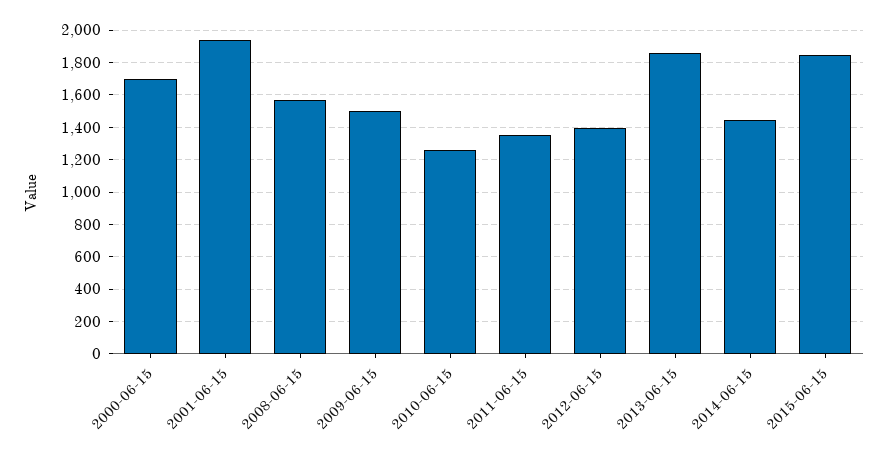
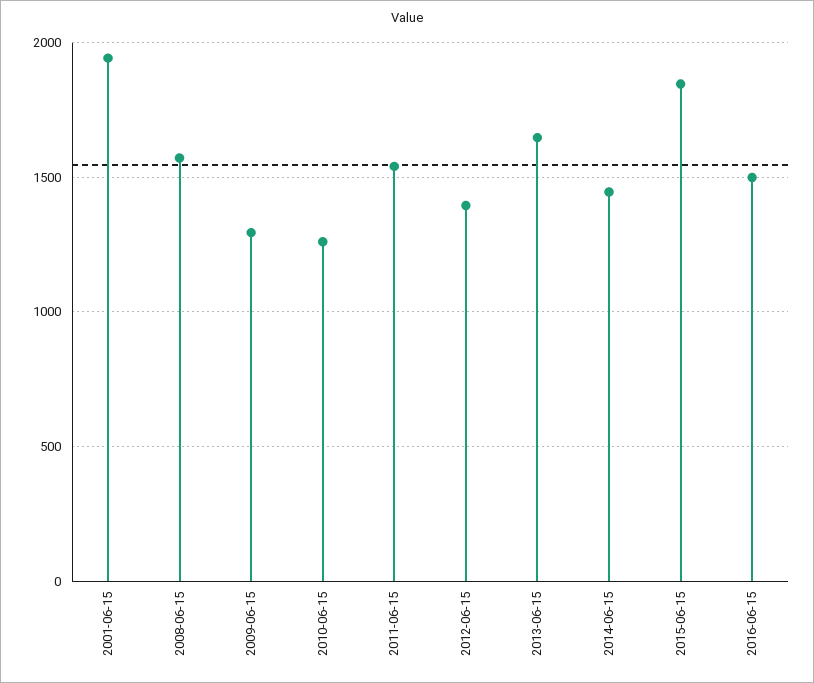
2000-06-15: 1700 -> none
2009-06-15: 1500 -> 1300
2011-06-15: 1350 -> 1550
2013-06-15: 1850 -> 1650
2016-06-15: none -> 1500

